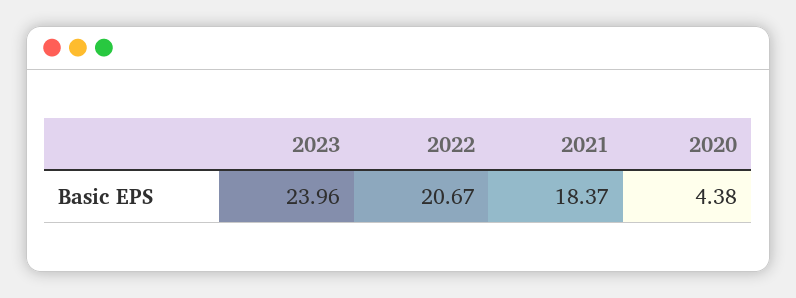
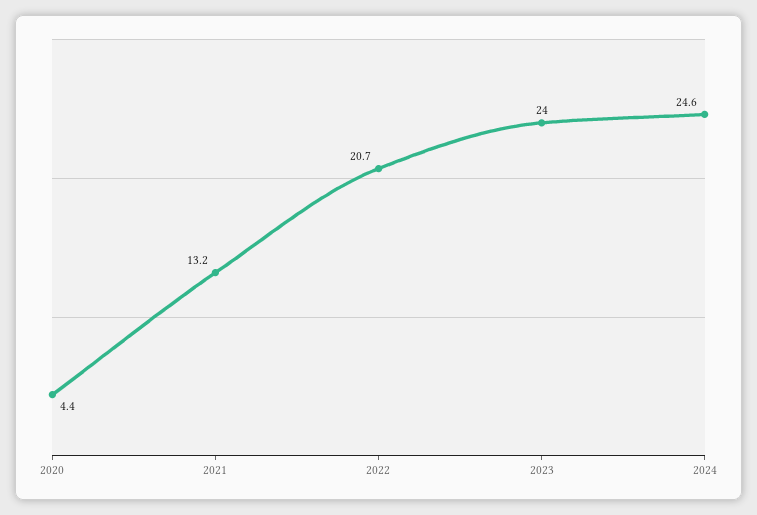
2021: 18.37 -> 13.2
2024: none -> 24.6

